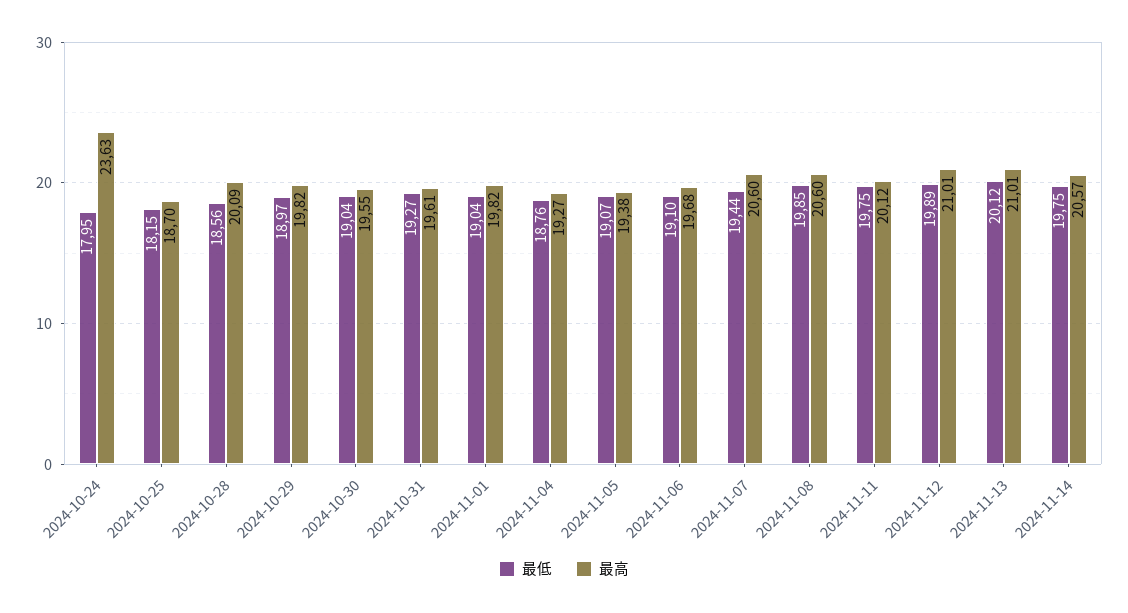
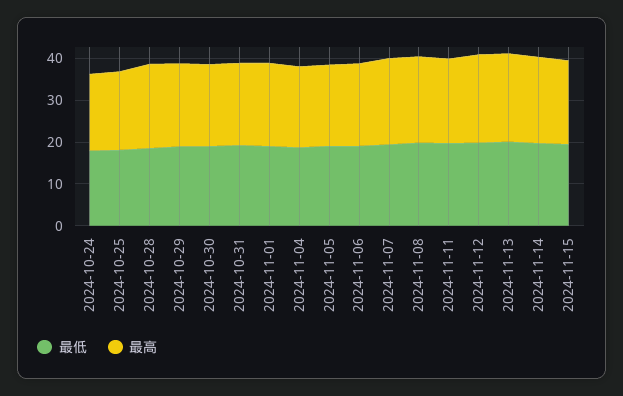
最高, 2024-10-24: 23.63 -> 18
最低, 2024-11-15: none -> 20
最高, 2024-11-15: none -> 20

